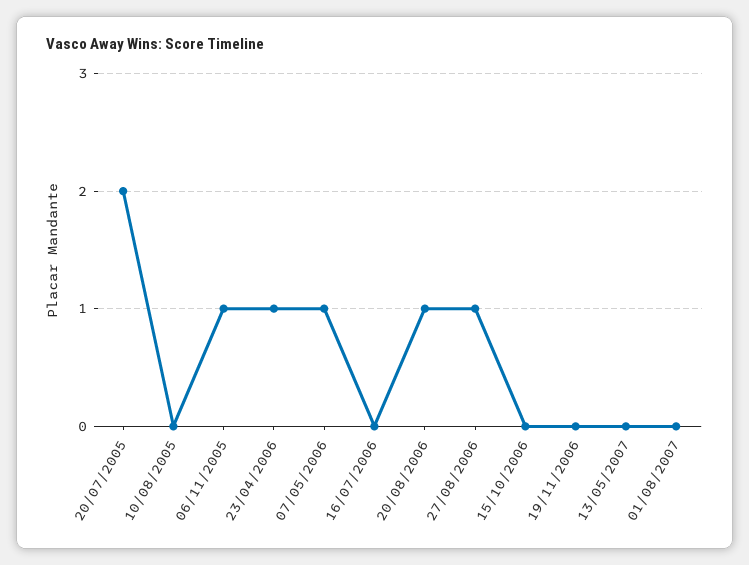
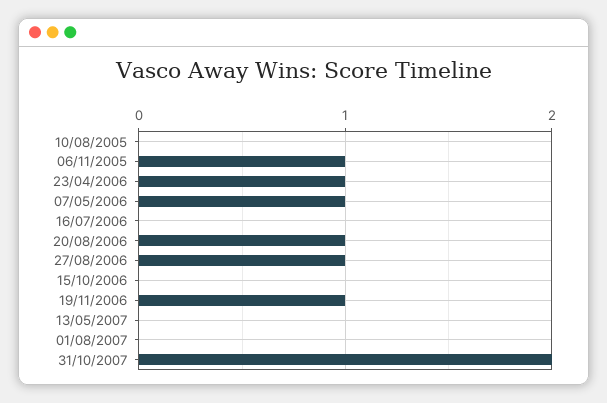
20/07/2005: 2 -> none
19/11/2006: 0 -> 1
31/10/2007: none -> 2

